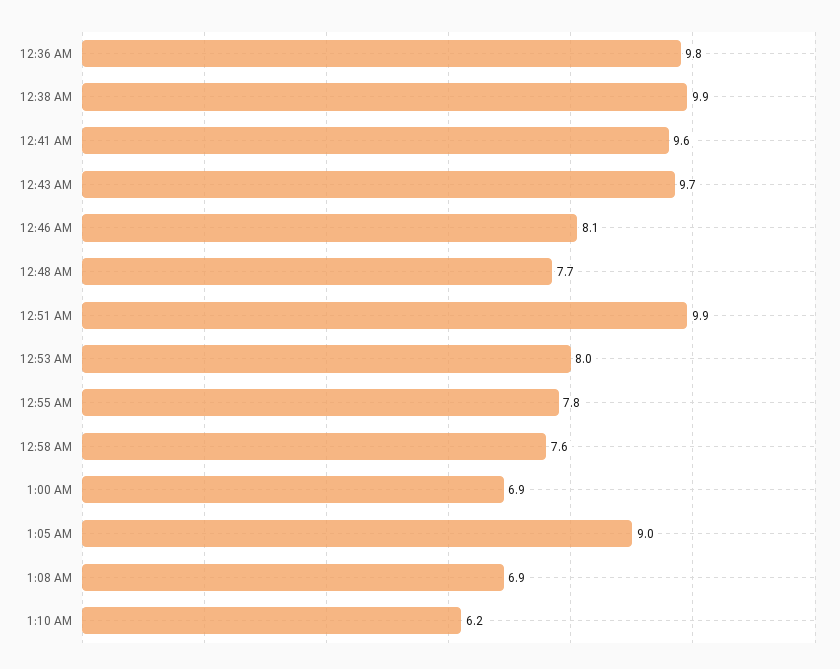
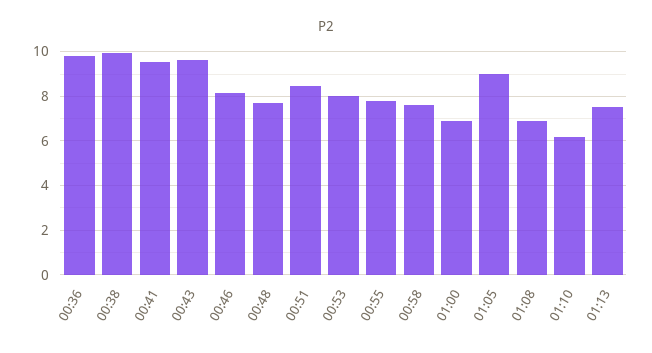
12:51 AM: 9.9 -> 8.5
01:13: none -> 7.5

